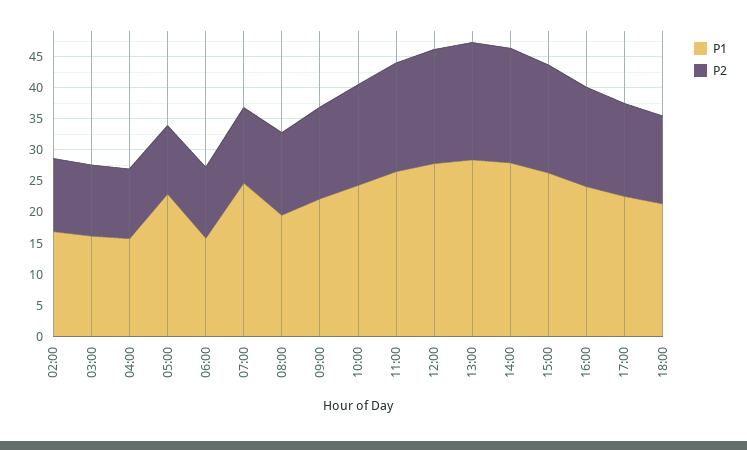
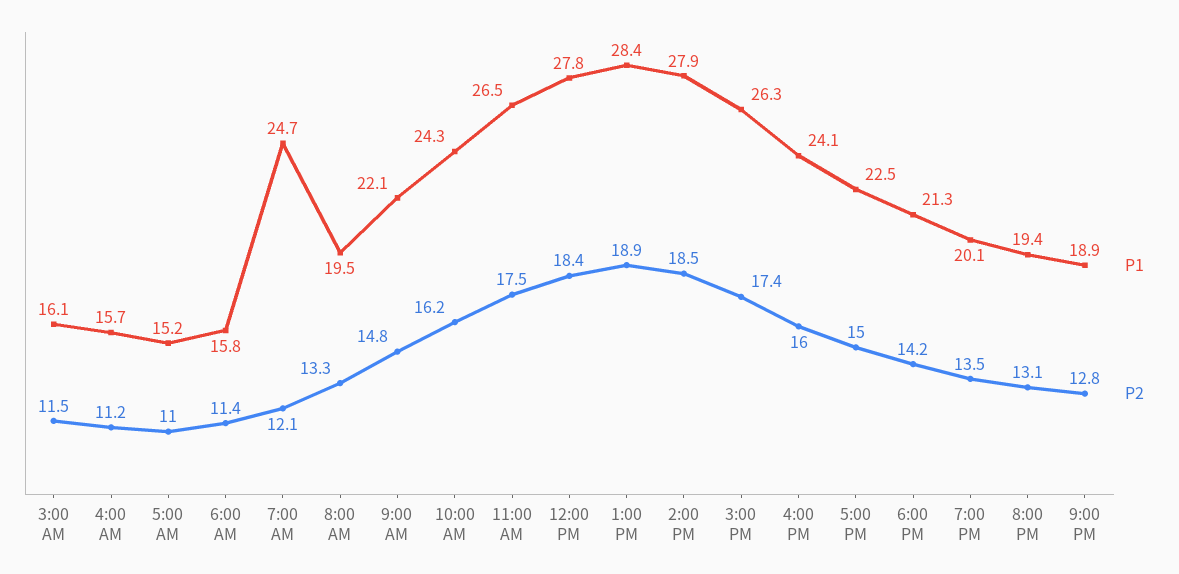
P1, 02:00: 17.5 -> none
P2, 02:00: 12.5 -> none
P1, 05:00: 22.5 -> 15.2
P1, 7:00 PM: none -> 20.1
P2, 7:00 PM: none -> 13.5
P1, 8:00 PM: none -> 19.4
P2, 8:00 PM: none -> 13.1
P1, 9:00 PM: none -> 18.9
P2, 9:00 PM: none -> 12.8

